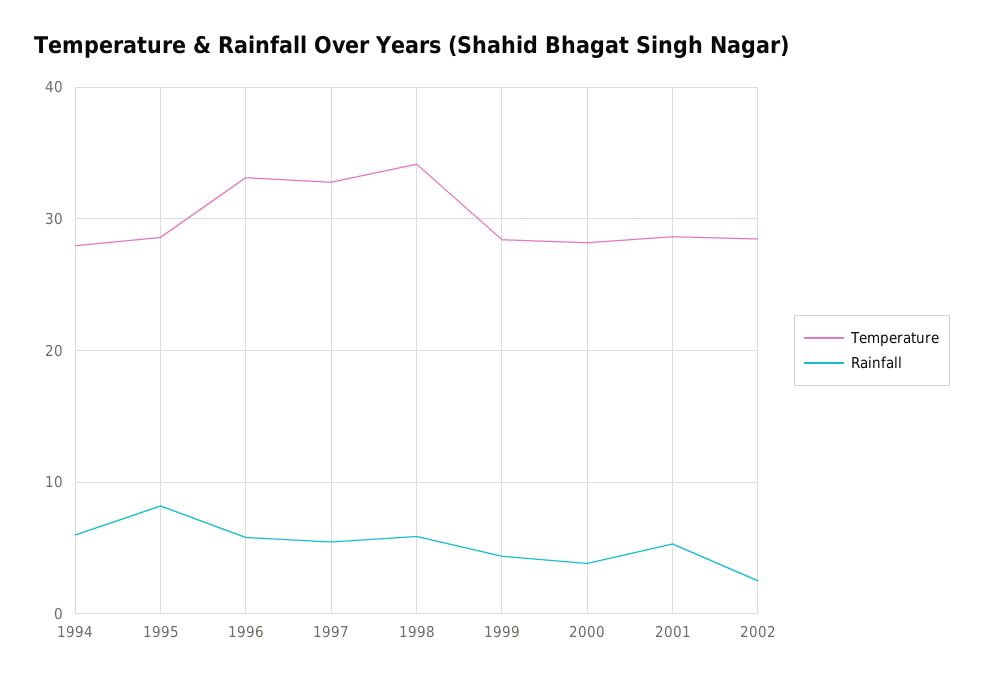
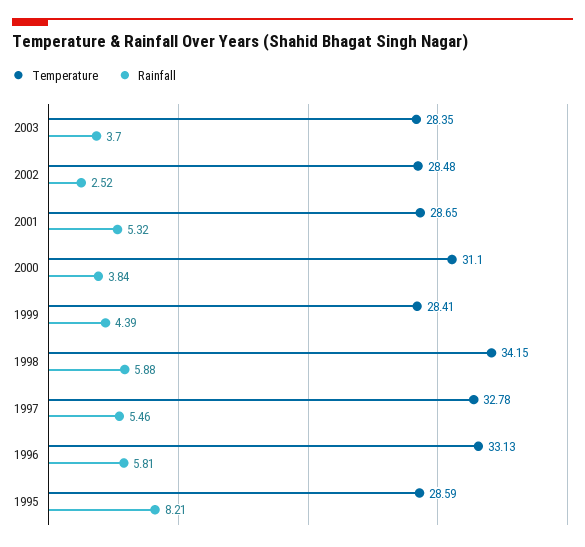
Temperature, 1994: 28 -> none
Rainfall, 1994: 6 -> none
Temperature, 2000: 28 -> 31.1
Temperature, 2003: none -> 28.35
Rainfall, 2003: none -> 3.7

